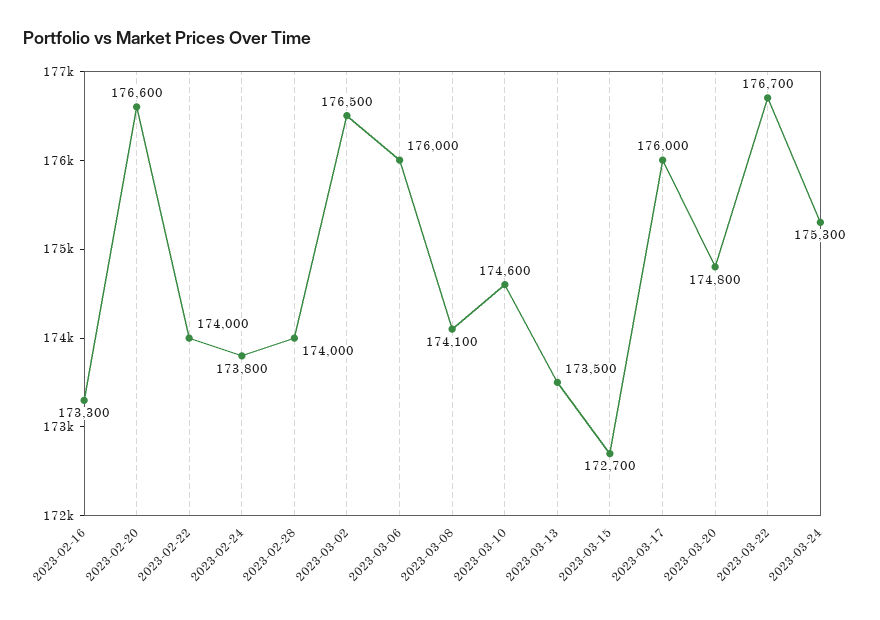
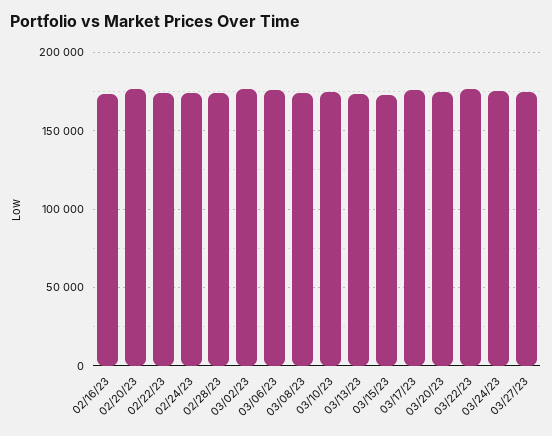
03/27/23: none -> 175000

